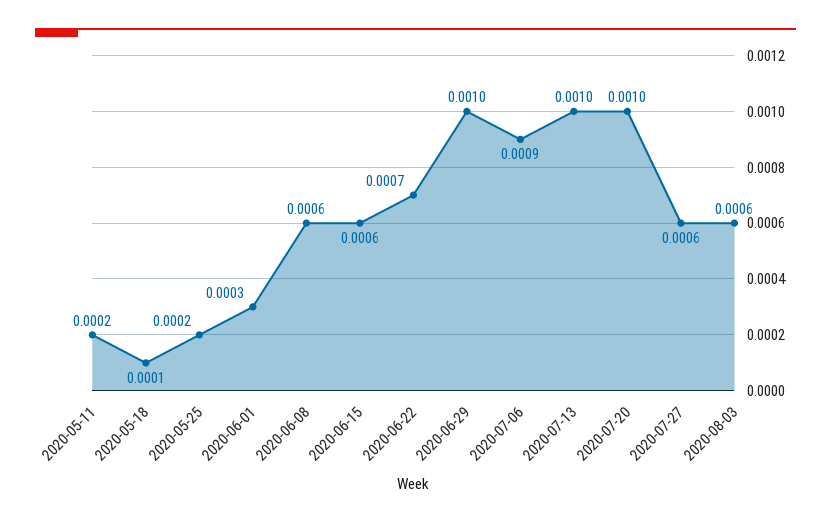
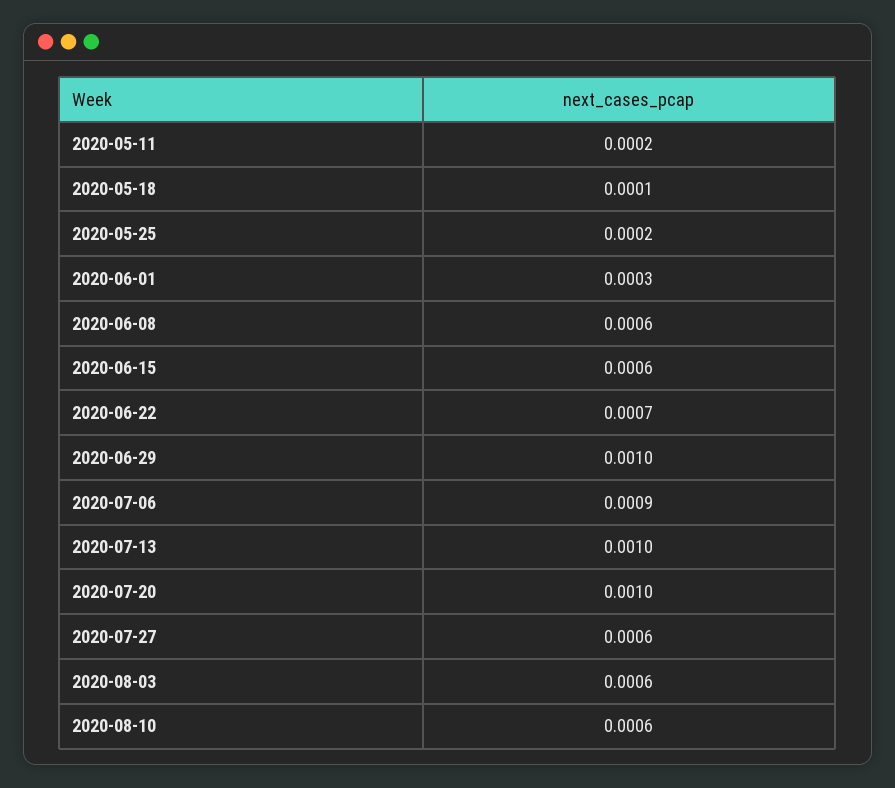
2020-08-10: none -> 0.0006

